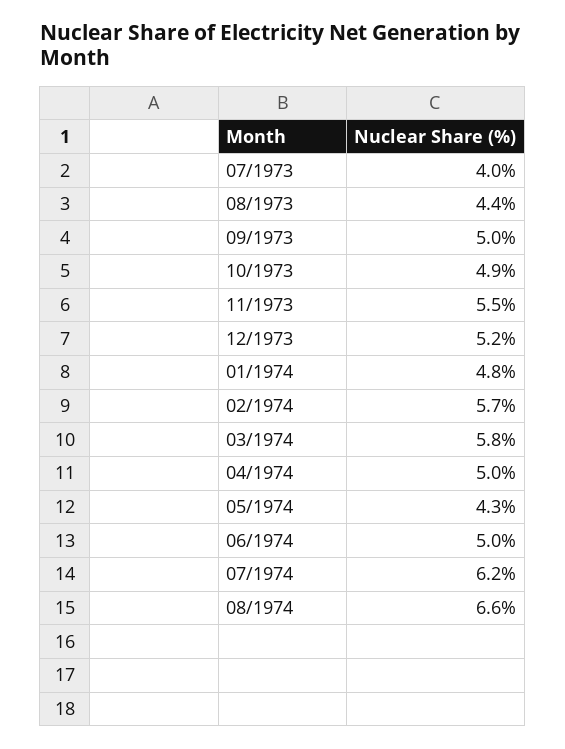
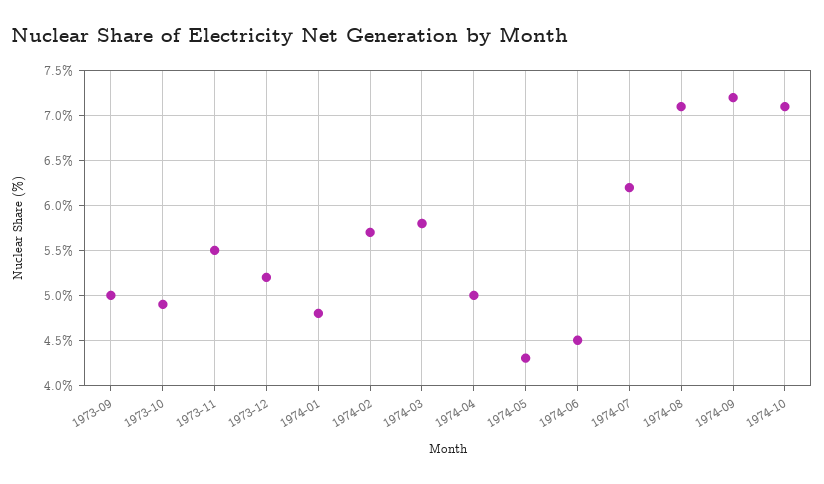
07/1973: 4 -> none
08/1973: 4.4 -> none
06/1974: 5 -> 4.5
08/1974: 6.6 -> 7.1
1974-09: none -> 7.2
1974-10: none -> 7.1

